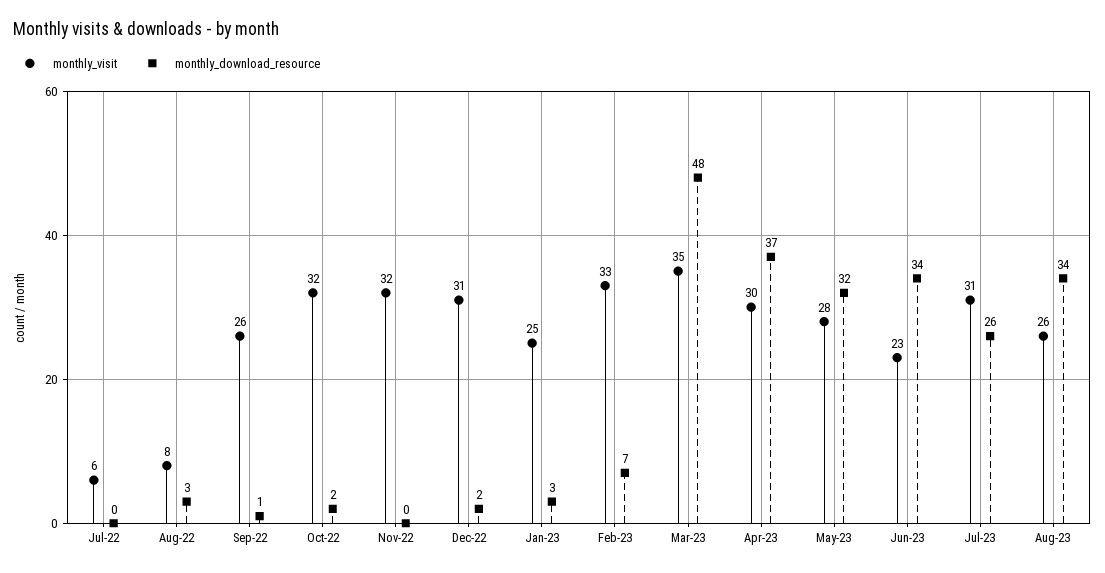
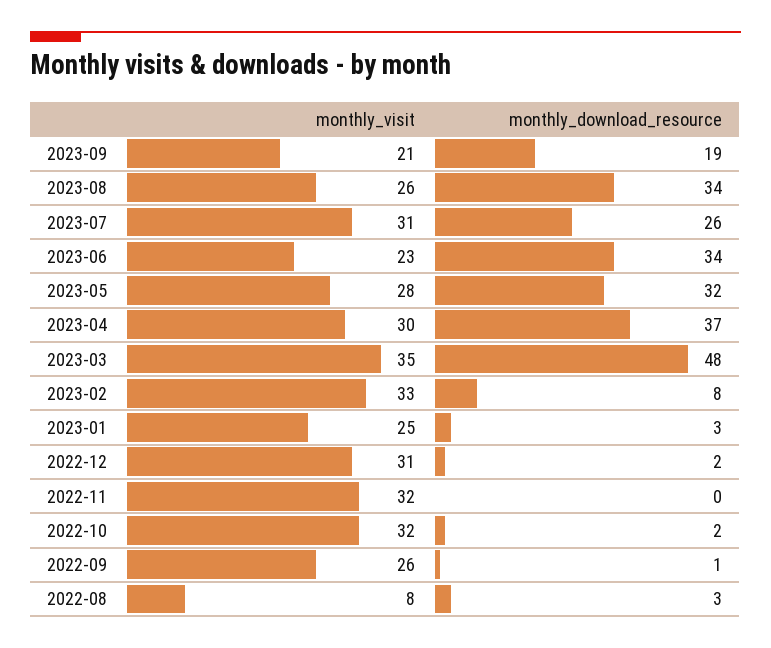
monthly_visit, Jul-22: 6 -> none
monthly_download_resource, Jul-22: 0 -> none
monthly_download_resource, Feb-23: 7 -> 8
monthly_visit, 2023-09: none -> 21
monthly_download_resource, 2023-09: none -> 19

